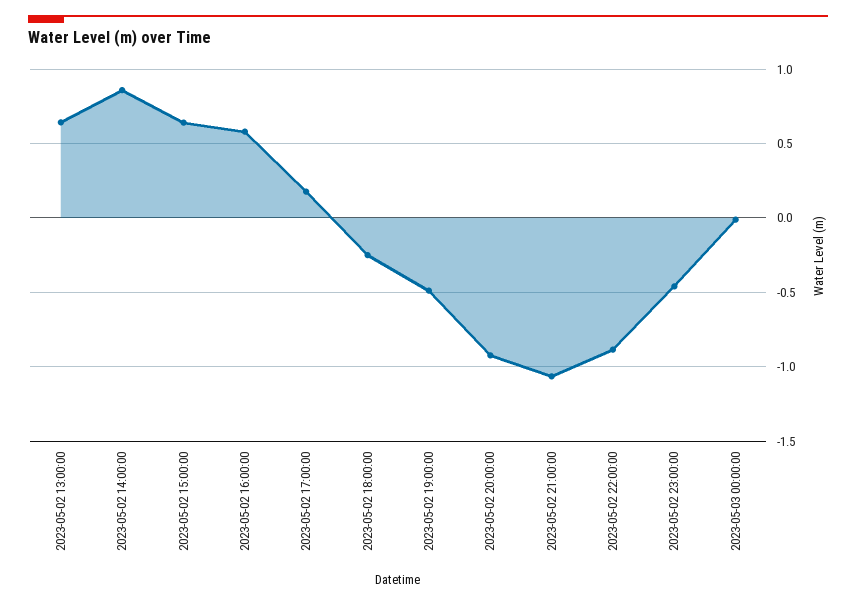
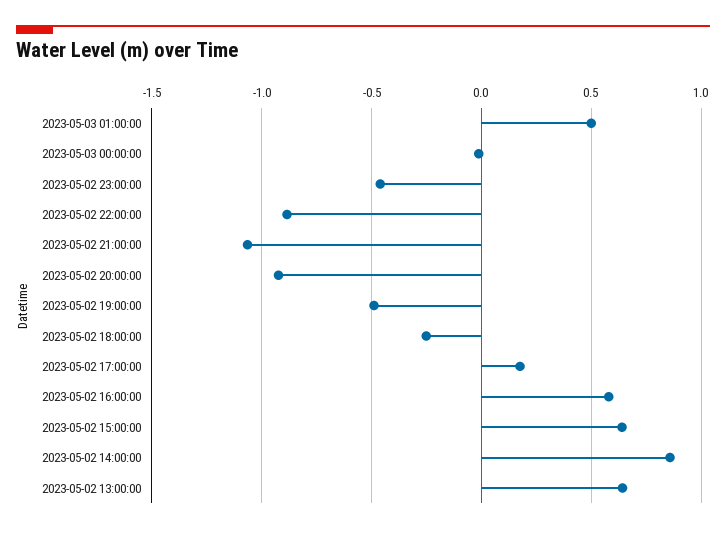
2023-05-03 01:00:00: none -> 0.5

